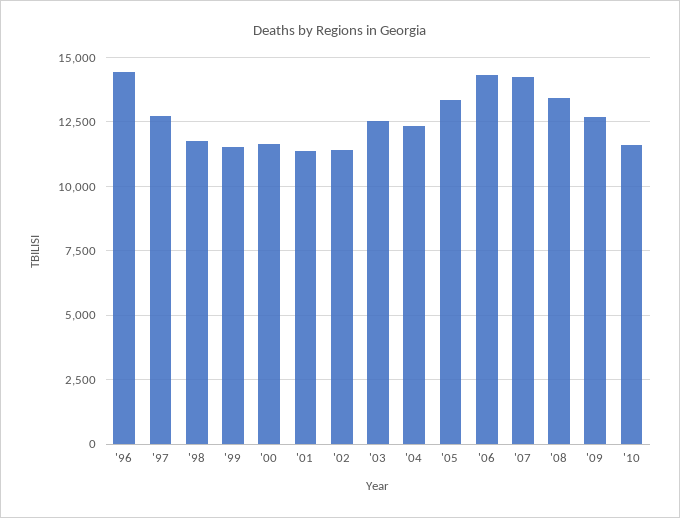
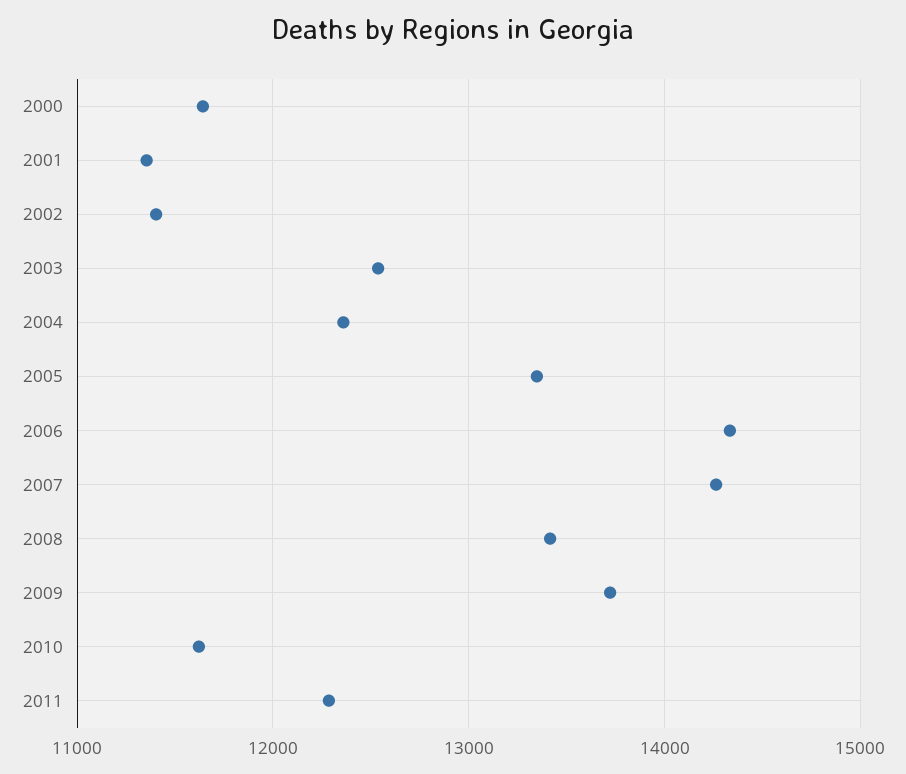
'96: 14500 -> none
'97: 12750 -> none
'98: 11750 -> none
'99: 11500 -> none
'09: 12750 -> 13700
2011: none -> 12300

